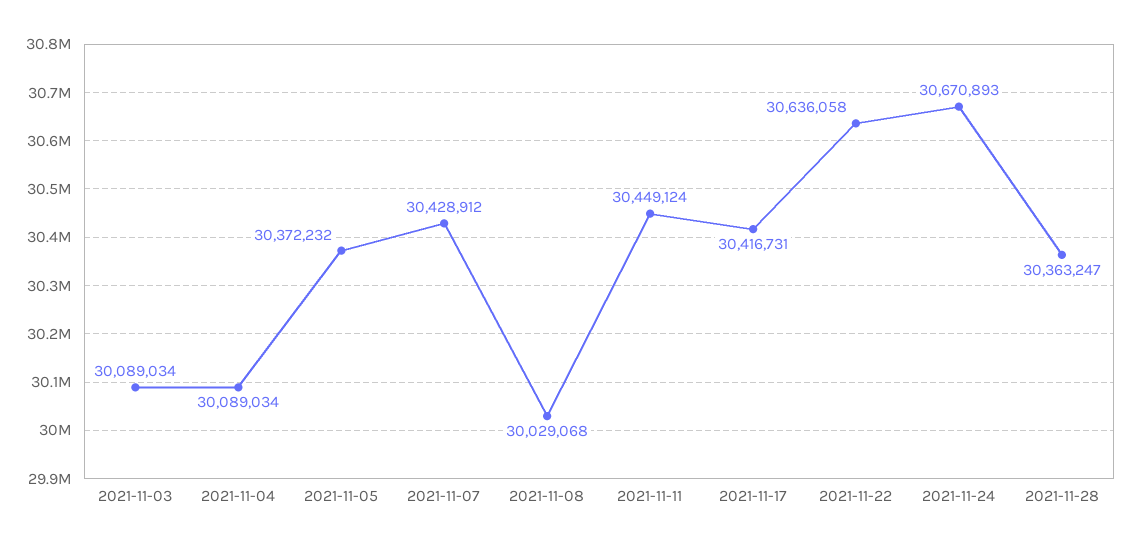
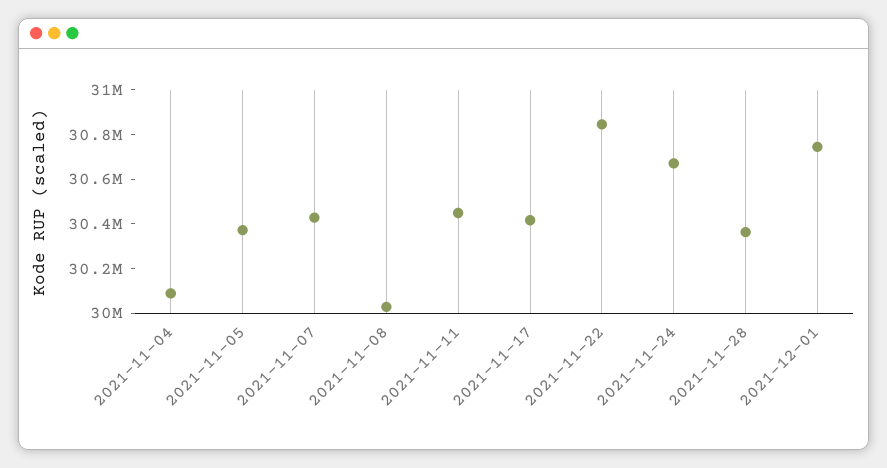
2021-11-03: 30089034 -> none
2021-11-22: 30636058 -> 30850000
2021-12-01: none -> 30750000

